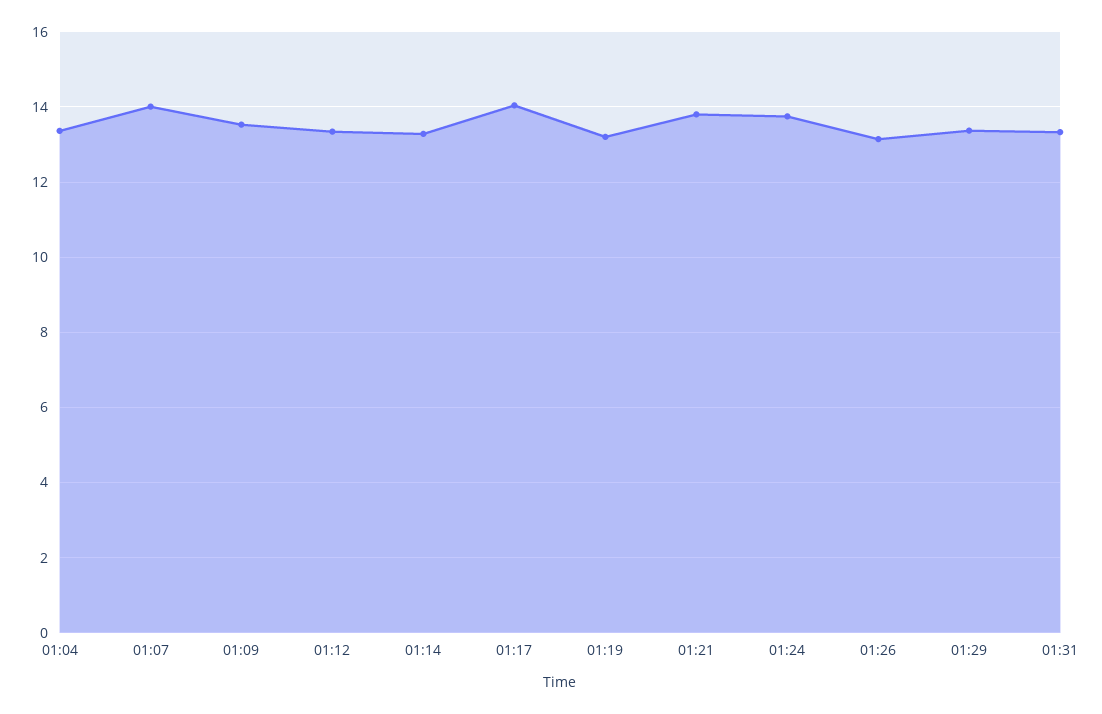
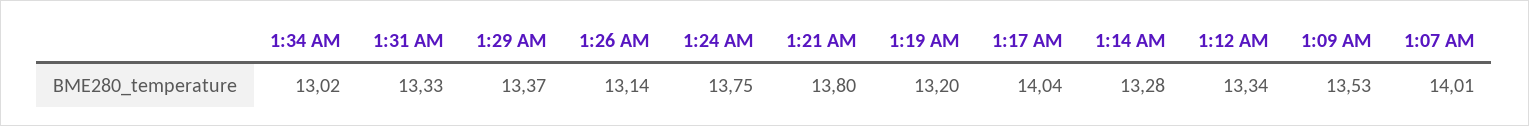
01:04: 13.4 -> none
1:34 AM: none -> 13.02

